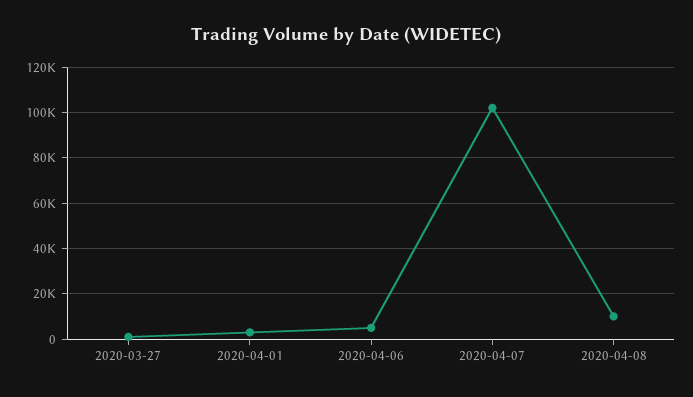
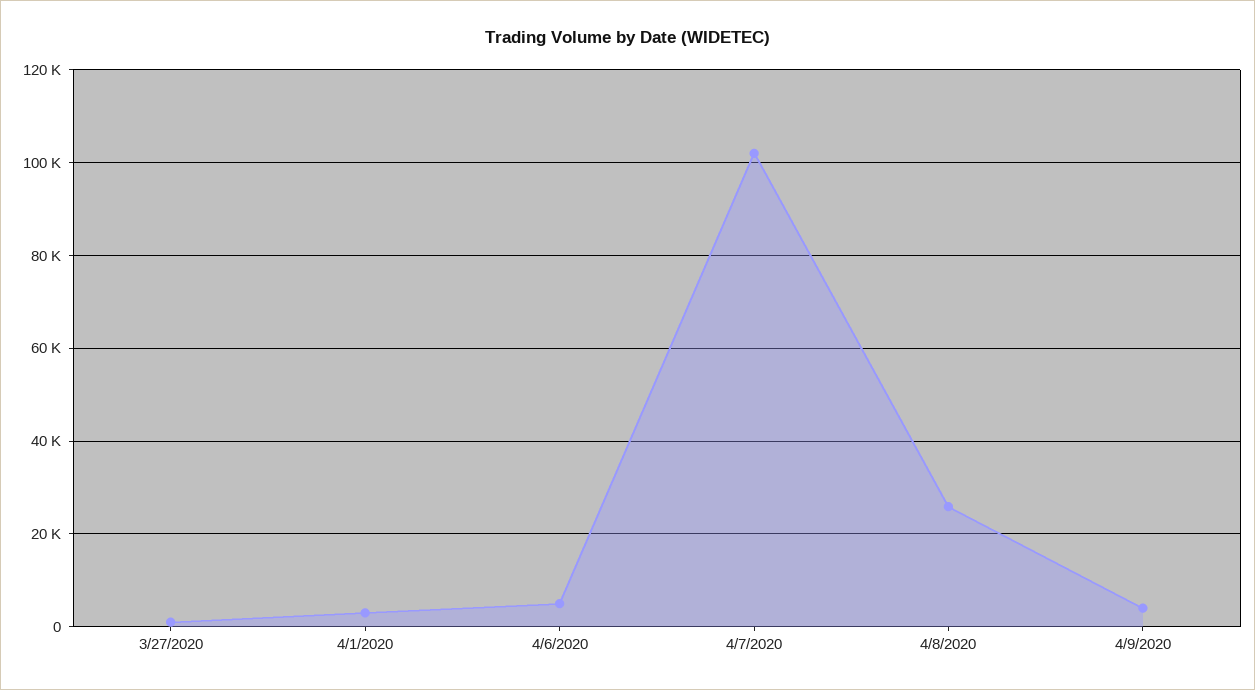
2020-04-08: 10000 -> 26000
4/9/2020: none -> 4000

